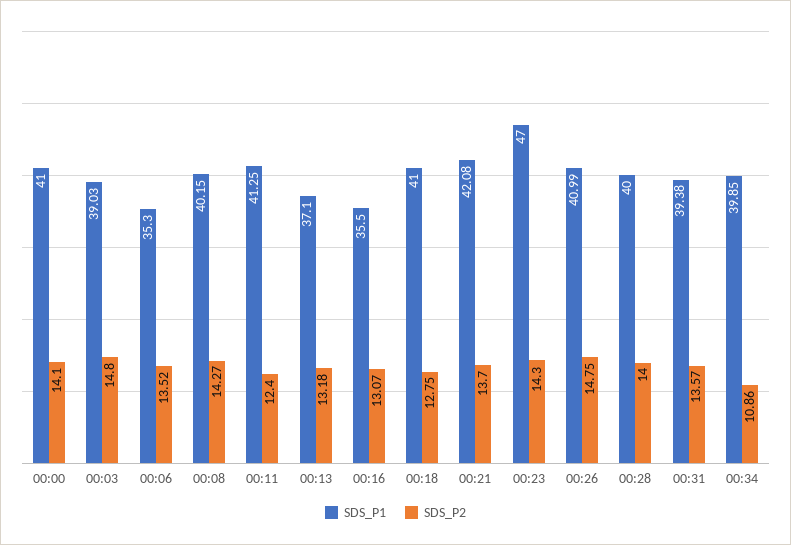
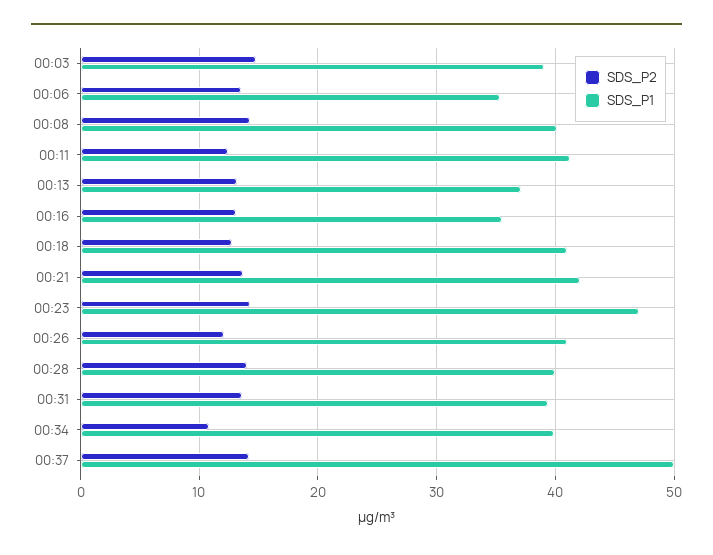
SDS_P1, 00:00: 41 -> none
SDS_P2, 00:00: 14.1 -> none
SDS_P2, 00:26: 14.75 -> 12
SDS_P2, 00:37: none -> 14
SDS_P1, 00:37: none -> 50

